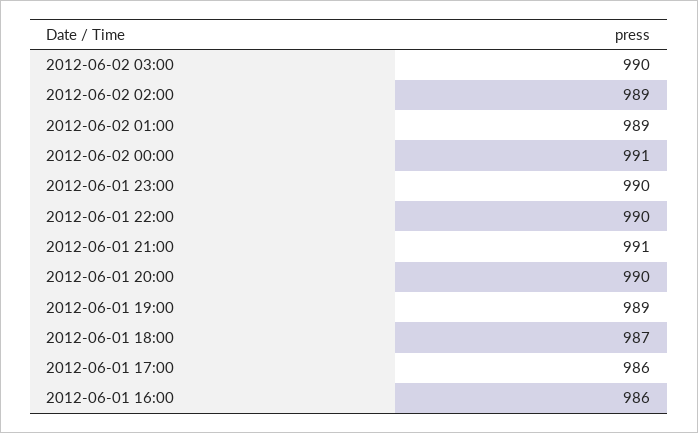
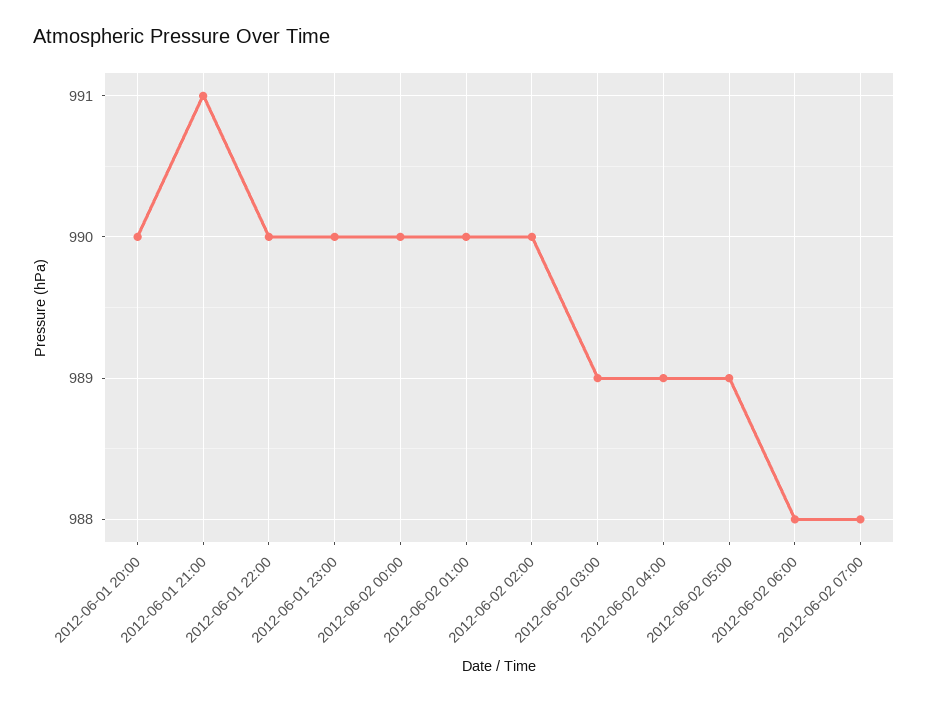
2012-06-02 03:00: 990 -> 989
2012-06-02 02:00: 989 -> 990
2012-06-02 01:00: 989 -> 990
2012-06-02 00:00: 991 -> 990
2012-06-01 19:00: 989 -> none
2012-06-01 18:00: 987 -> none
2012-06-01 17:00: 986 -> none
2012-06-01 16:00: 986 -> none
2012-06-02 04:00: none -> 989
2012-06-02 05:00: none -> 989
2012-06-02 06:00: none -> 988
2012-06-02 07:00: none -> 988

